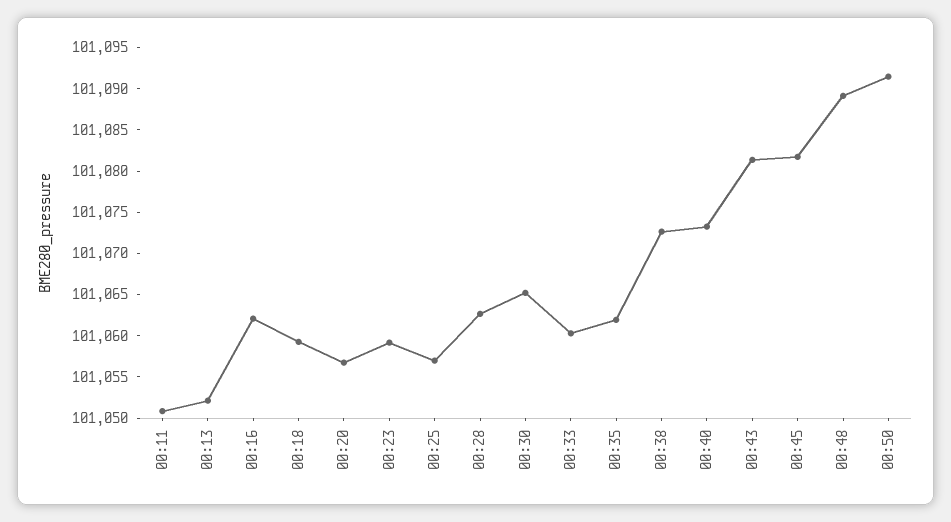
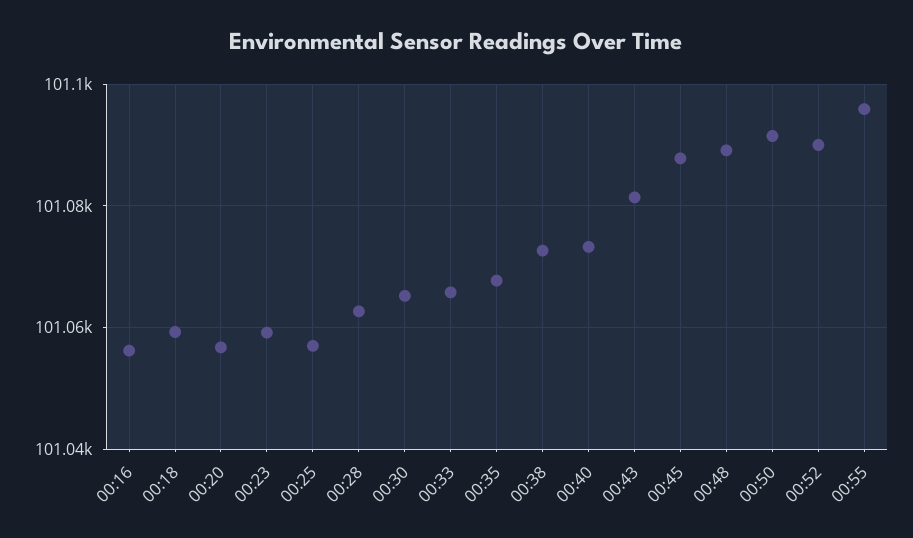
00:11: 101051 -> none
00:13: 101052 -> none
00:16: 101062 -> 101056
00:33: 101060 -> 101066
00:35: 101062 -> 101068
00:45: 101082 -> 101088
00:52: none -> 101090
00:55: none -> 101096

